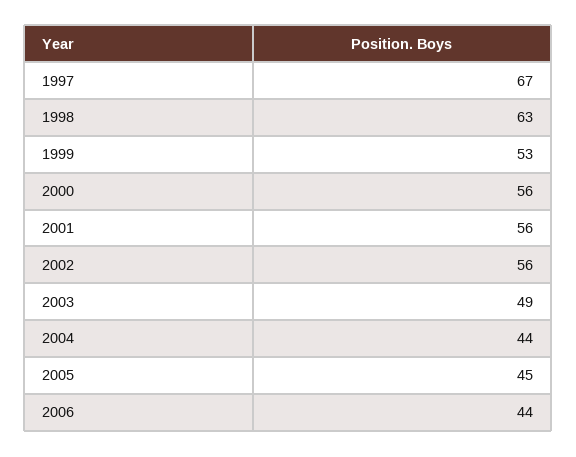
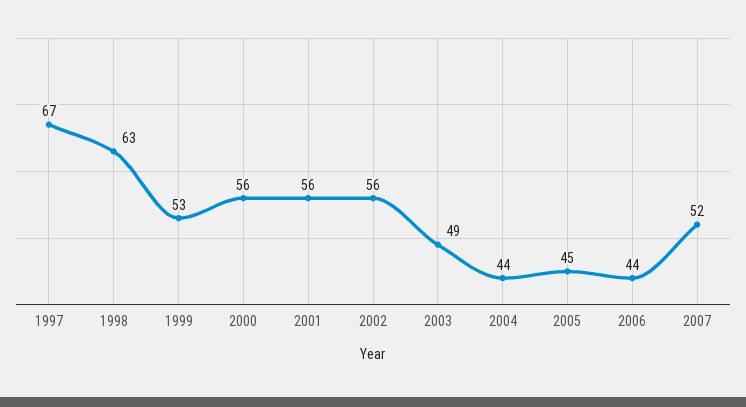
2007: none -> 52

